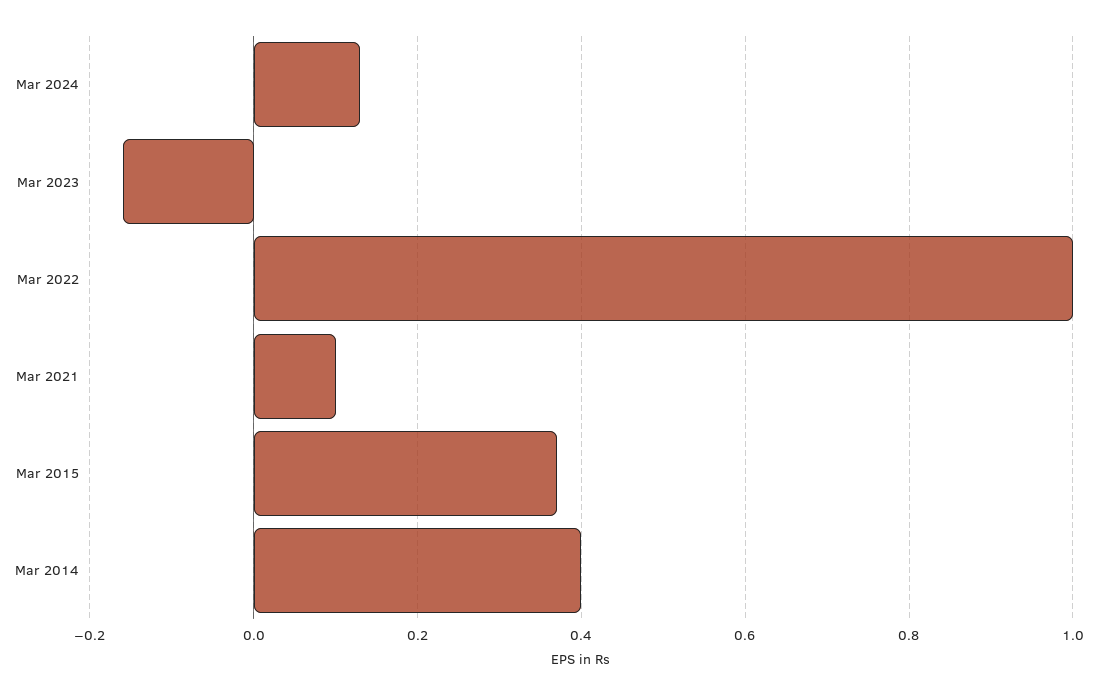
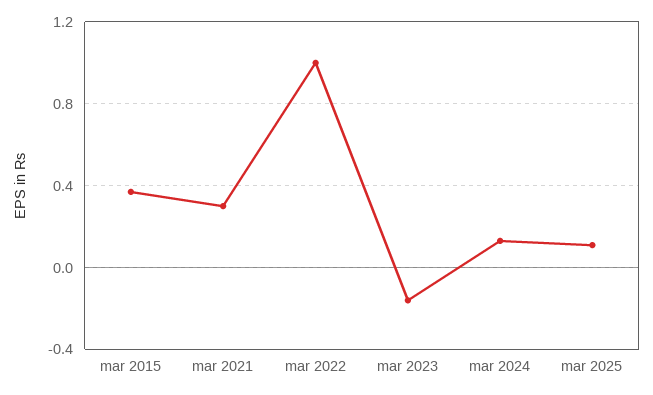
Mar 2021: 0.1 -> 0.3
Mar 2014: 0.4 -> none
mar 2025: none -> 0.1

